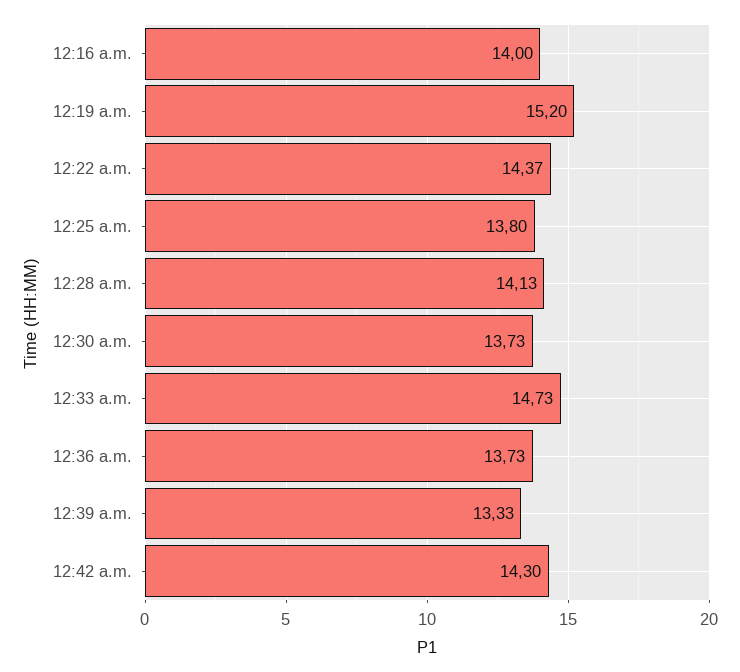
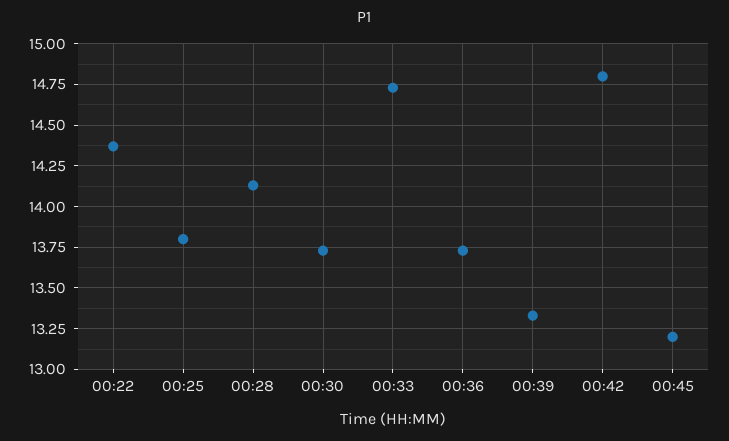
12:16 a.m.: 14 -> none
12:19 a.m.: 15.2 -> none
12:42 a.m.: 14.3 -> 14.8
00:45: none -> 13.2

